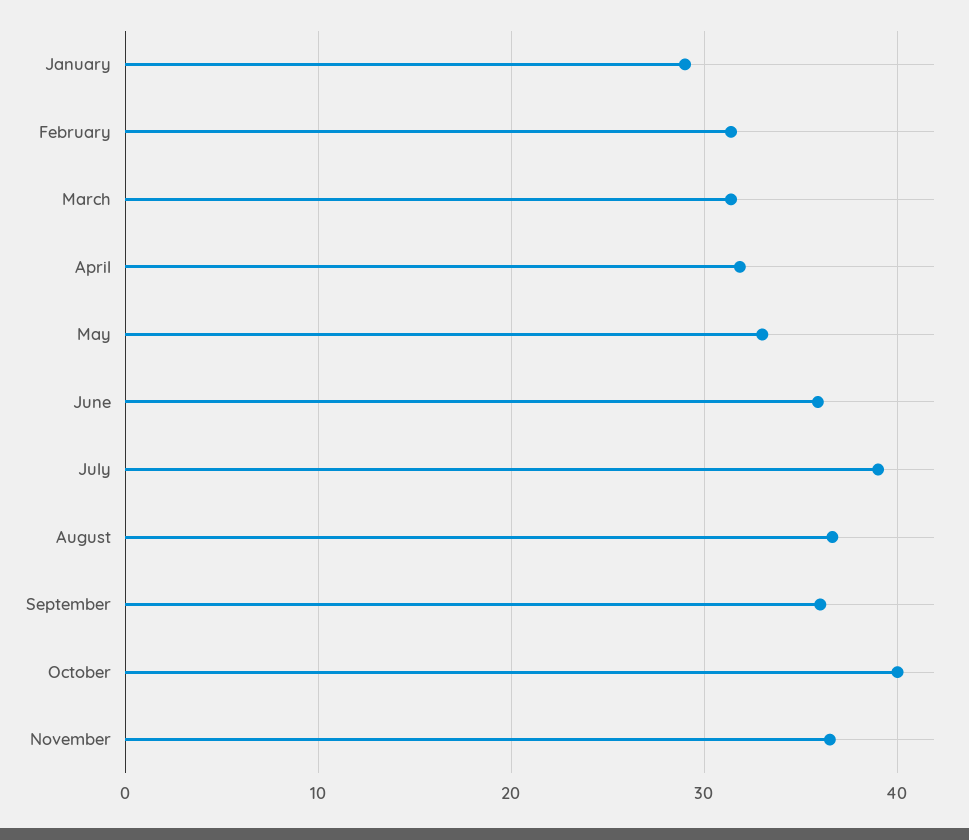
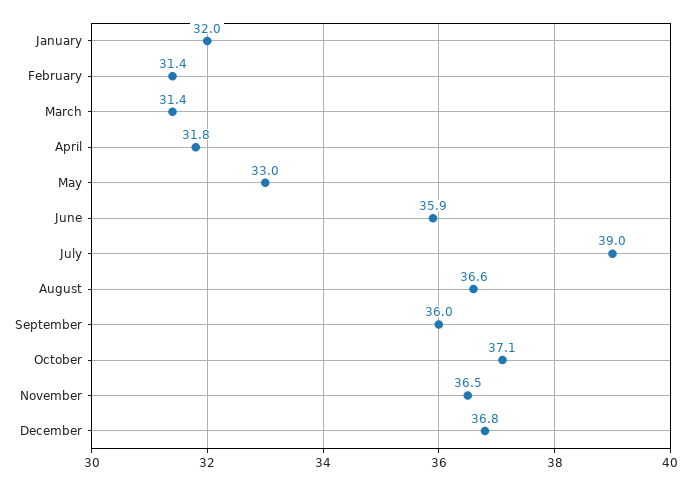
January: 29 -> 32
October: 40 -> 37.1
December: none -> 36.8

